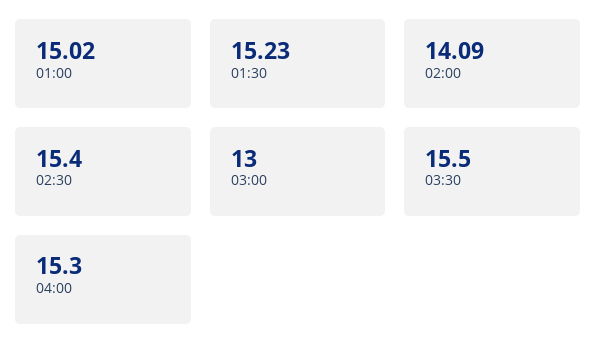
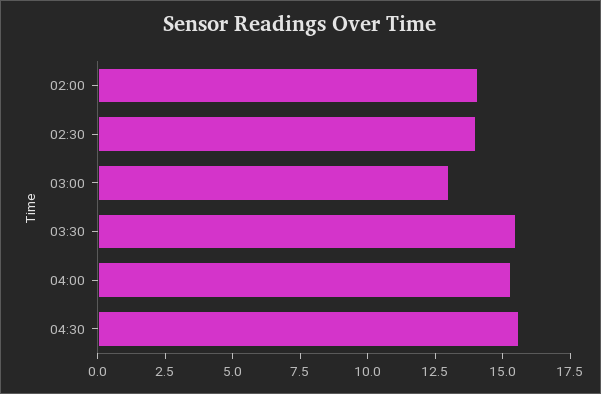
01:00: 15.02 -> none
01:30: 15.23 -> none
02:30: 15.4 -> 14
04:30: none -> 15.5

